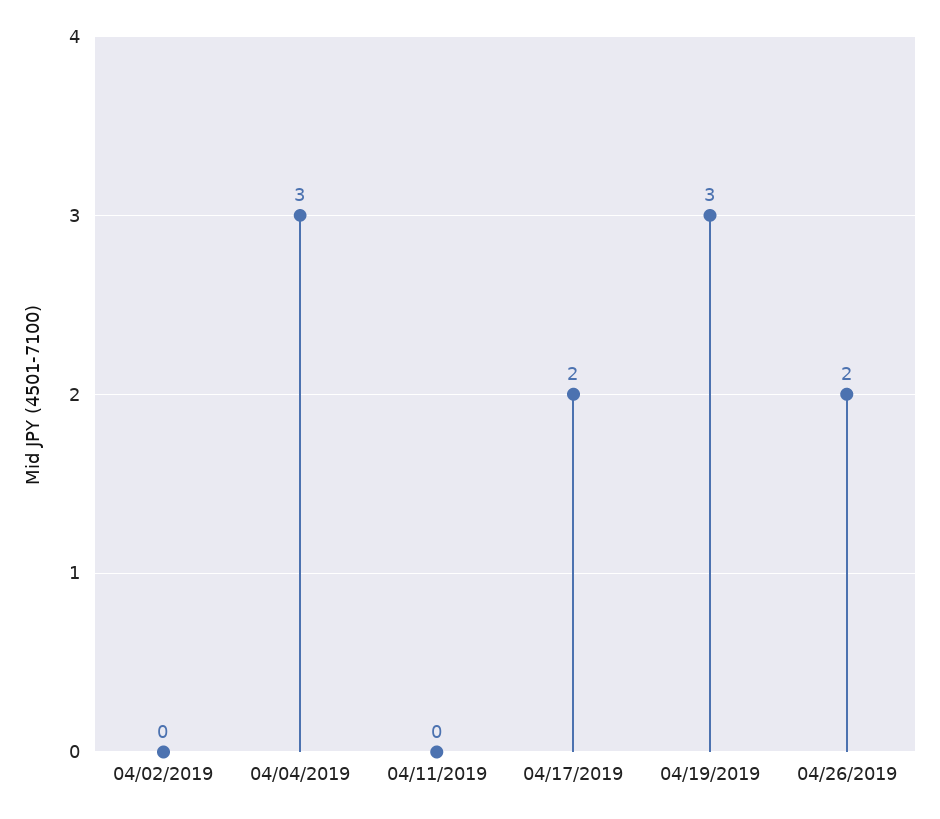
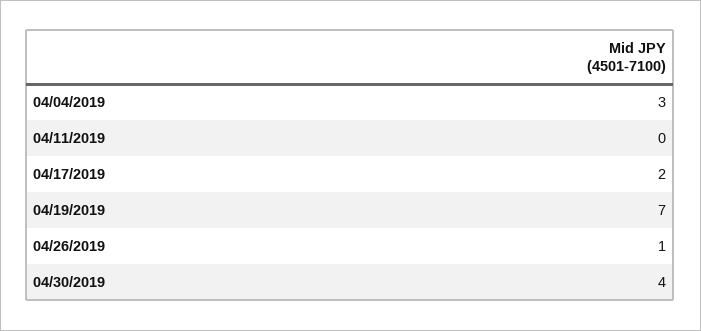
04/02/2019: 0 -> none
04/19/2019: 3 -> 7
04/26/2019: 2 -> 1
04/30/2019: none -> 4

